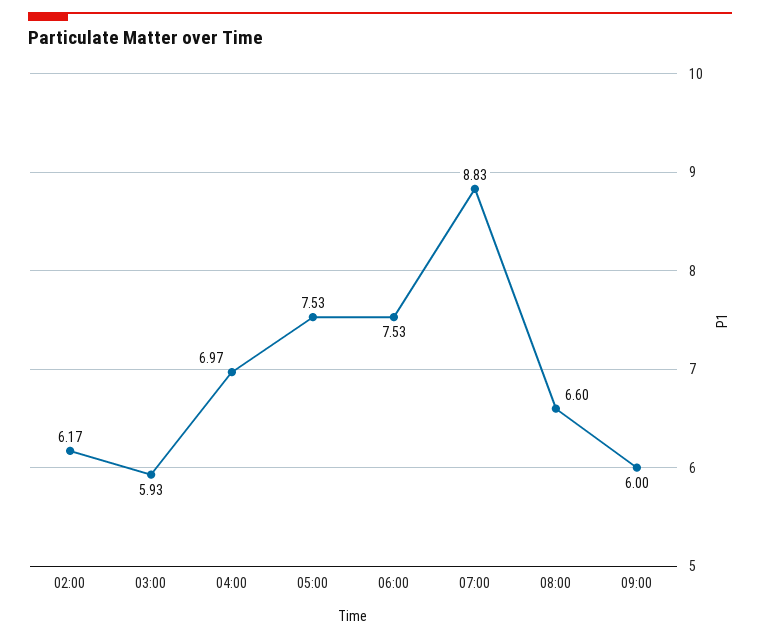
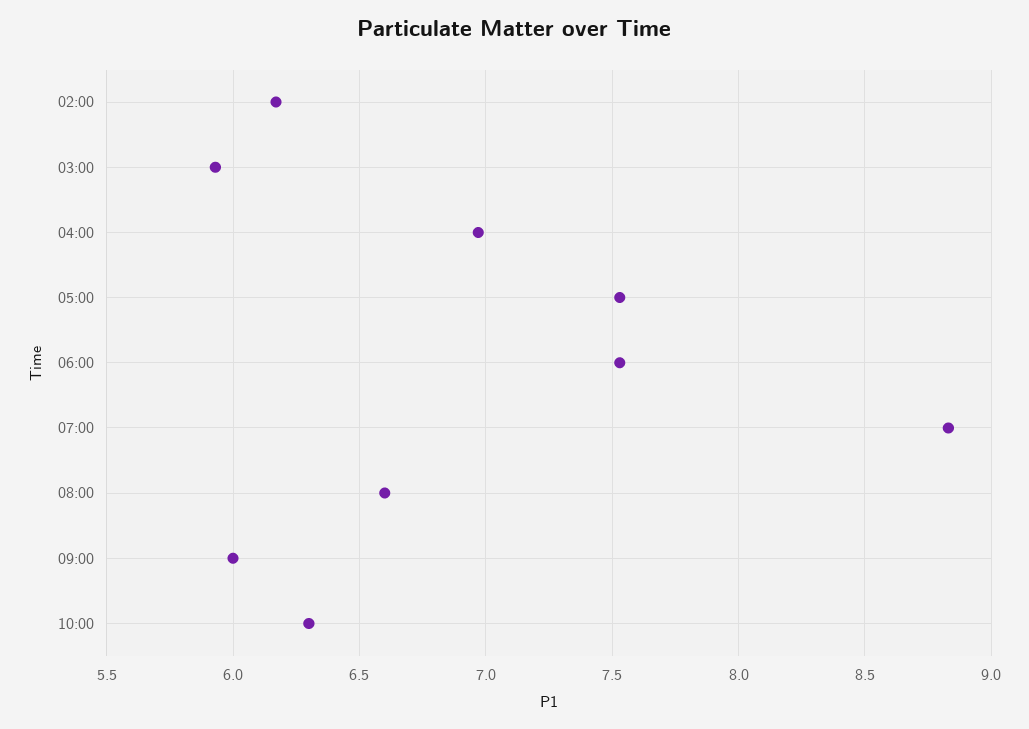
10:00: none -> 6.3

